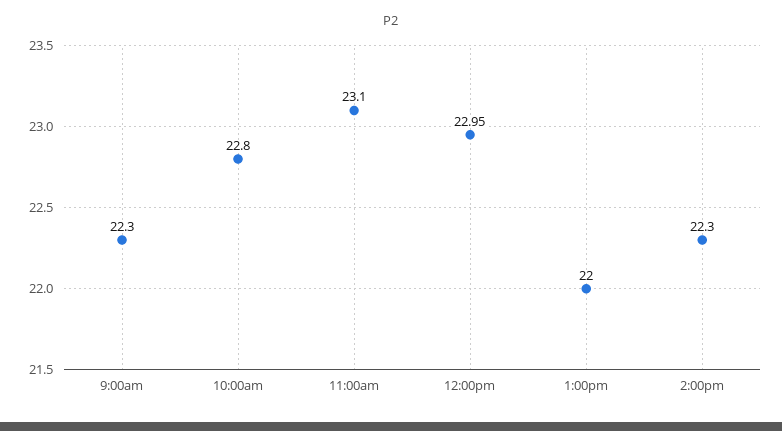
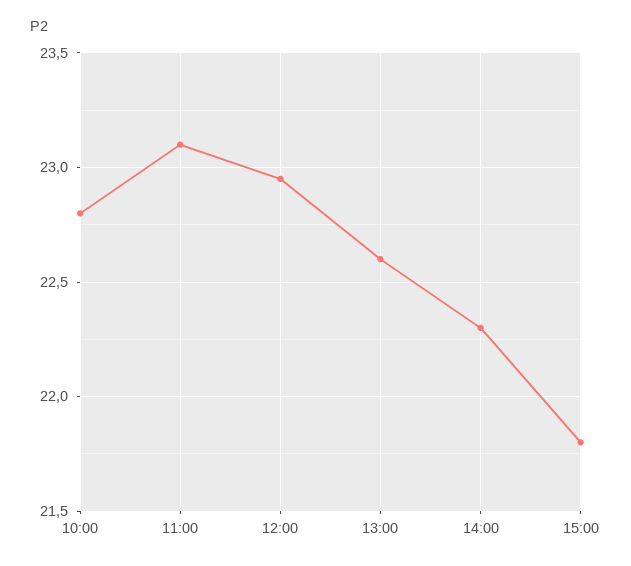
9:00am: 22.3 -> none
1:00pm: 22 -> 22.6
15:00: none -> 21.8

